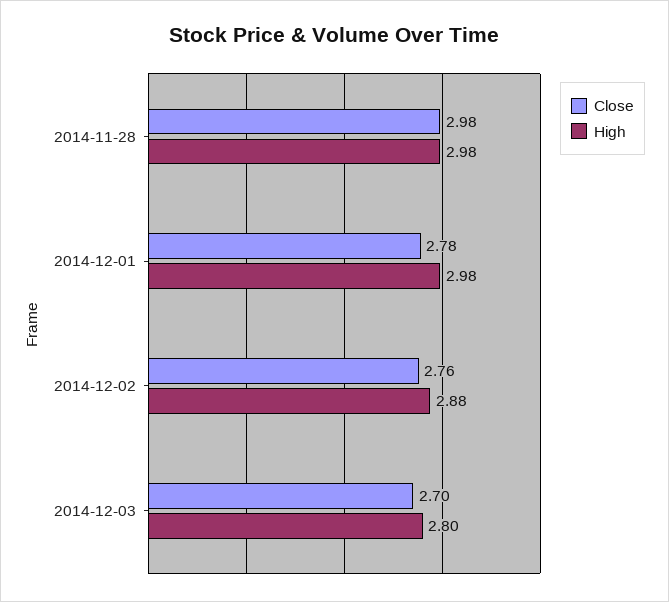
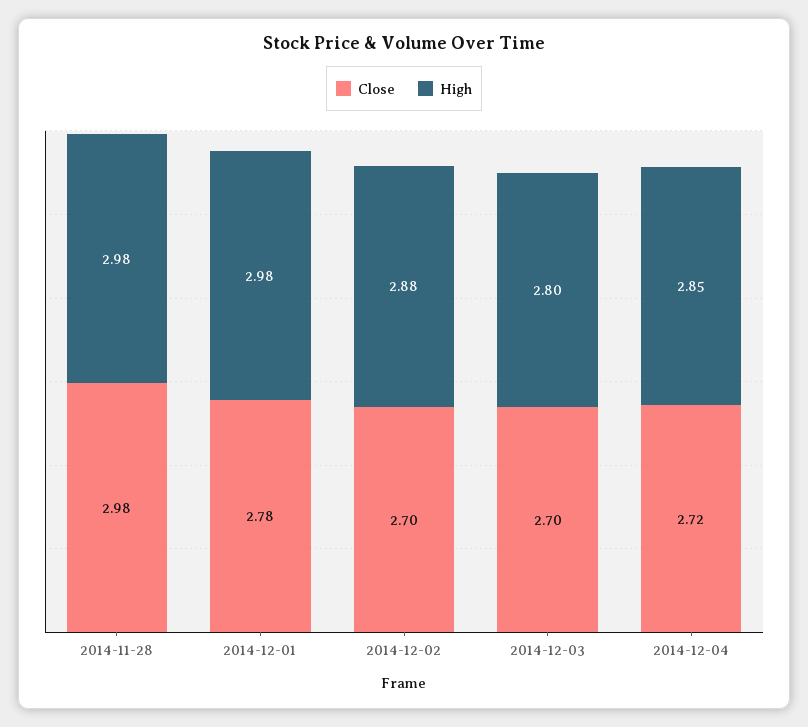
Close, 2014-12-02: 2.76 -> 2.7
Close, 2014-12-04: none -> 2.72
High, 2014-12-04: none -> 2.85

